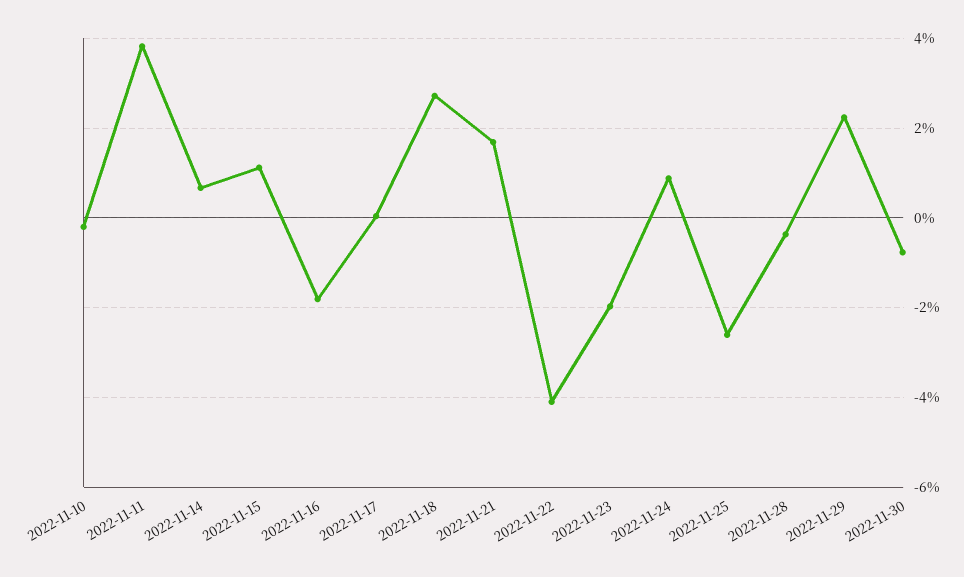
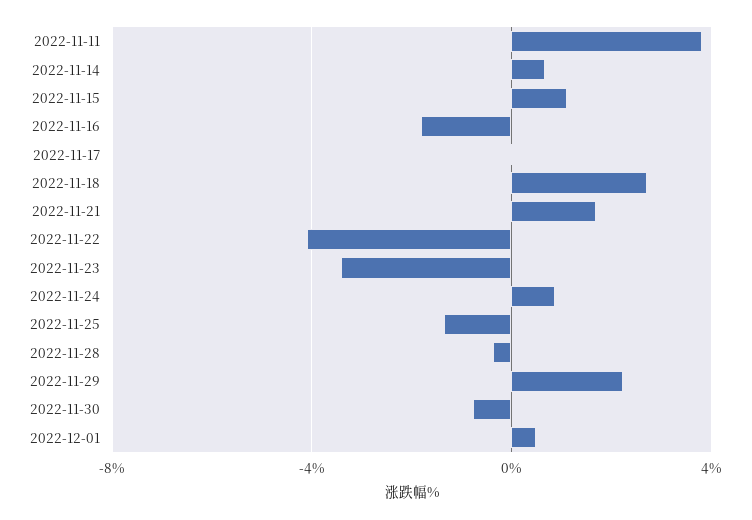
2022-11-10: -0.2 -> none
2022-11-23: -2 -> -3.5
2022-11-25: -2.6 -> -1.5
2022-12-01: none -> 0.5

